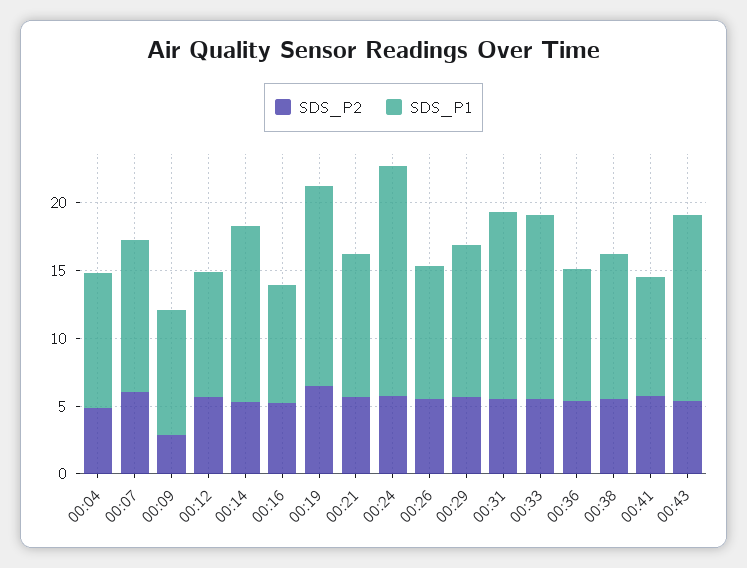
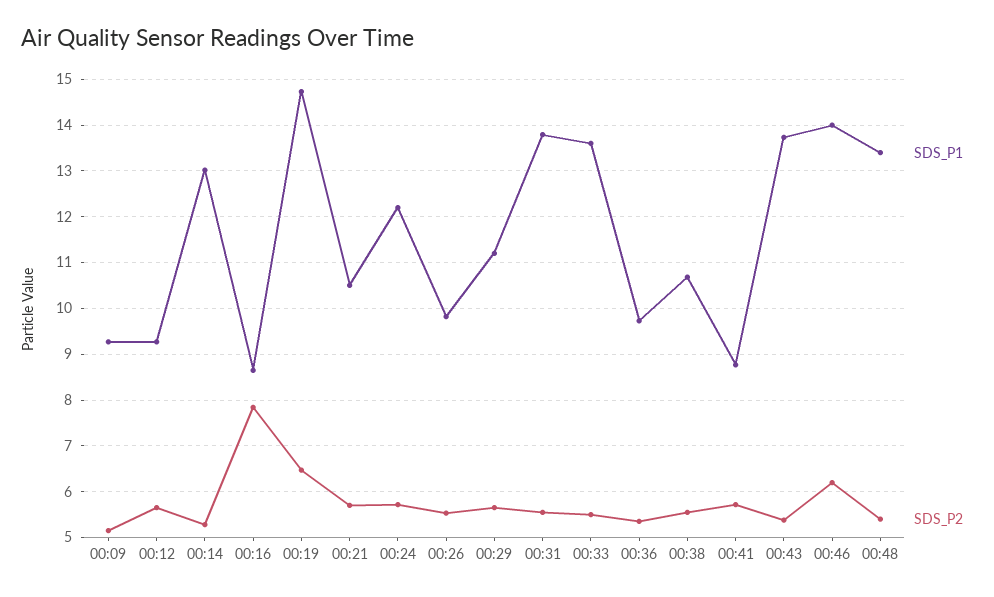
SDS_P2, 00:04: 5 -> none
SDS_P1, 00:04: 10 -> none
SDS_P2, 00:07: 6 -> none
SDS_P1, 00:07: 11 -> none
SDS_P2, 00:09: 3 -> 5.2
SDS_P2, 00:16: 5 -> 7.8
SDS_P1, 00:24: 17 -> 12.2
SDS_P1, 00:46: none -> 14
SDS_P2, 00:46: none -> 6.2
SDS_P1, 00:48: none -> 13.4
SDS_P2, 00:48: none -> 5.4

